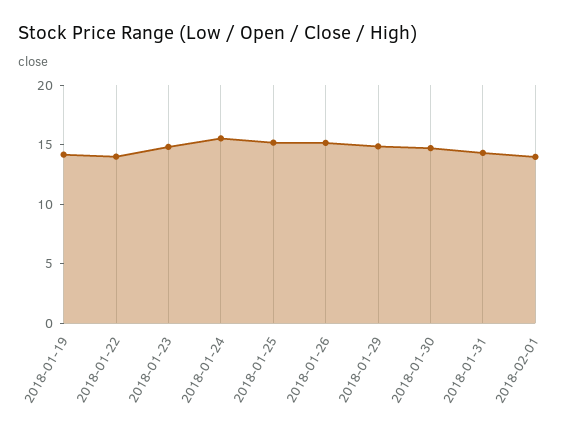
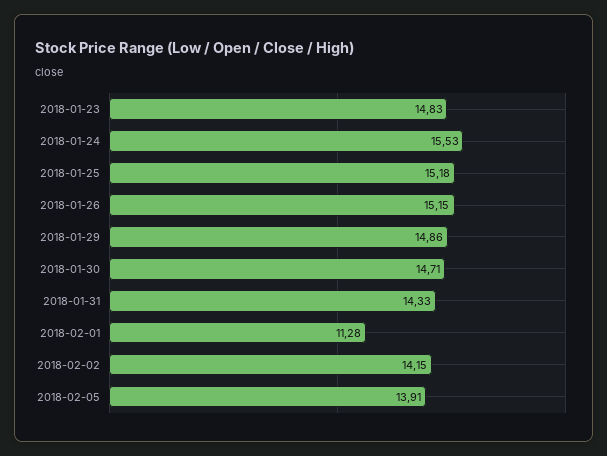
2018-01-19: 14 -> none
2018-01-22: 14 -> none
2018-02-01: 14 -> 11.28
2018-02-02: none -> 14.15
2018-02-05: none -> 13.91

